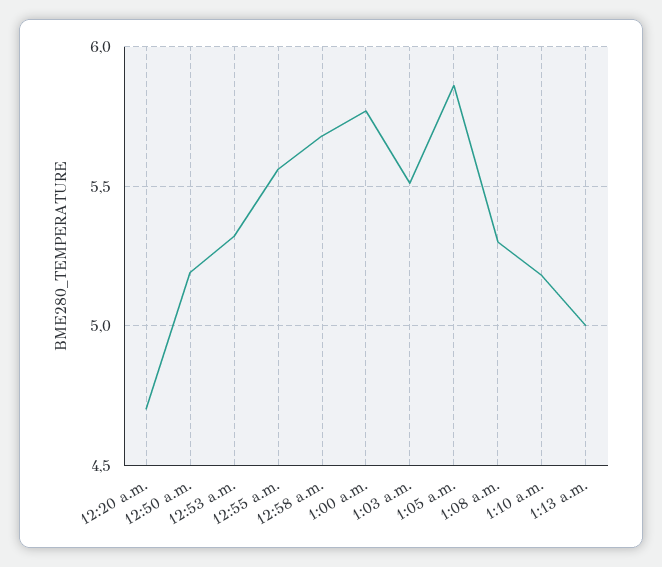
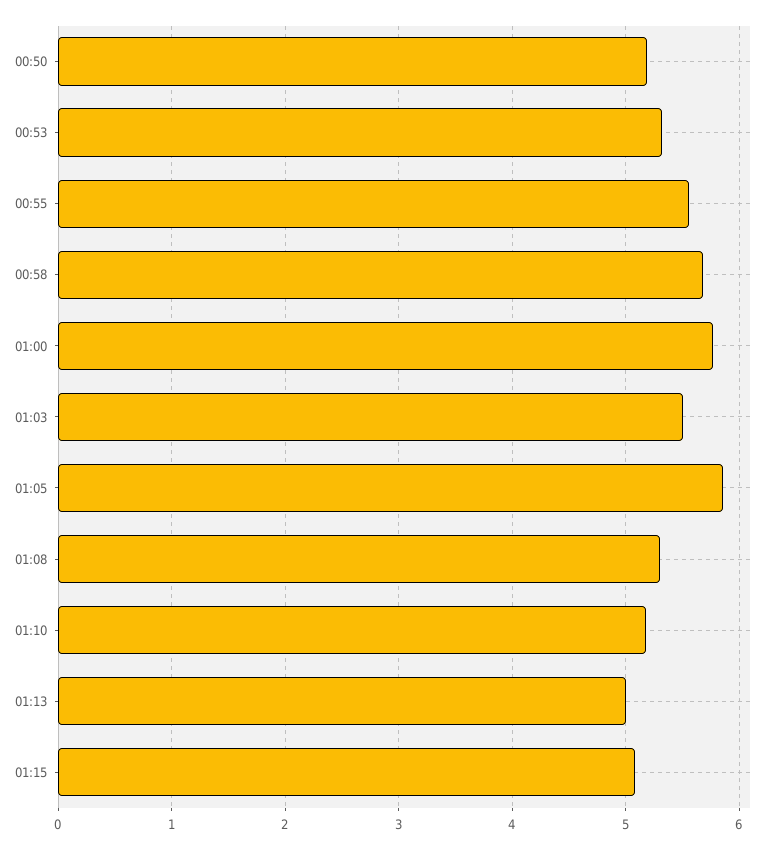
12:20 a.m.: 4.7 -> none
01:15: none -> 5.1

